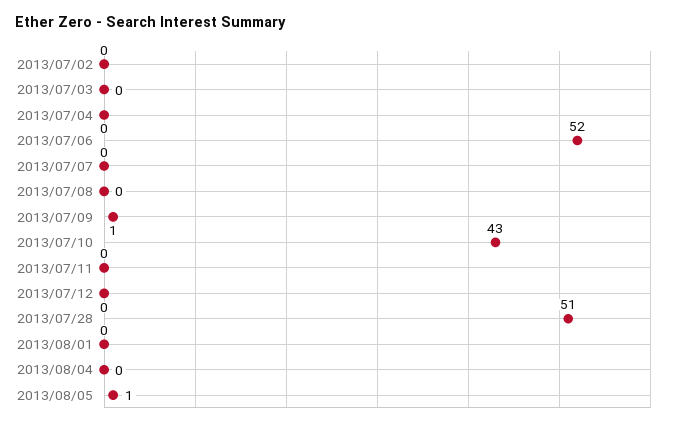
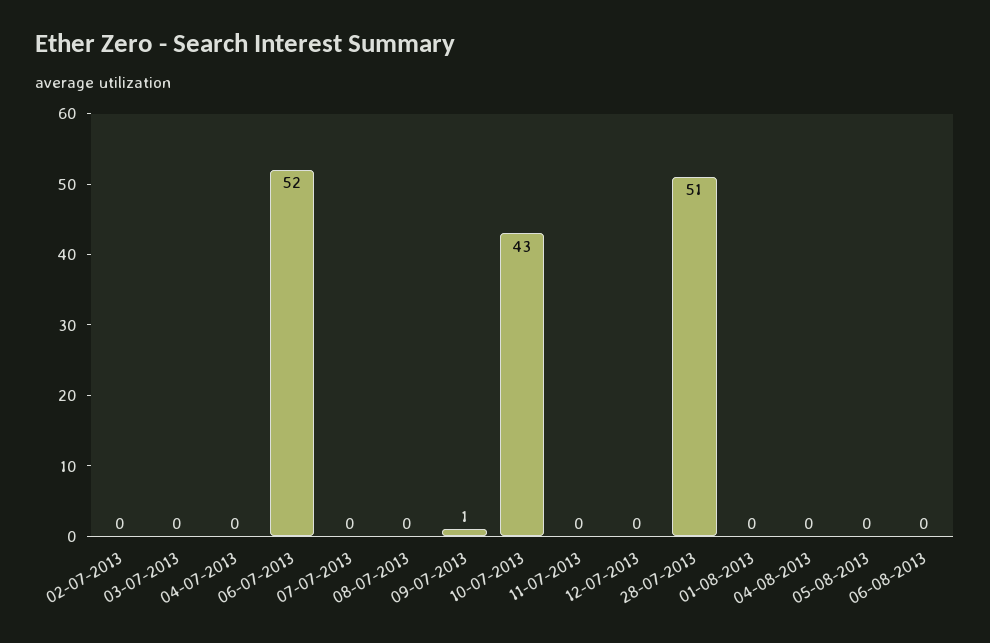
2013/08/05: 1 -> 0
06-08-2013: none -> 0

